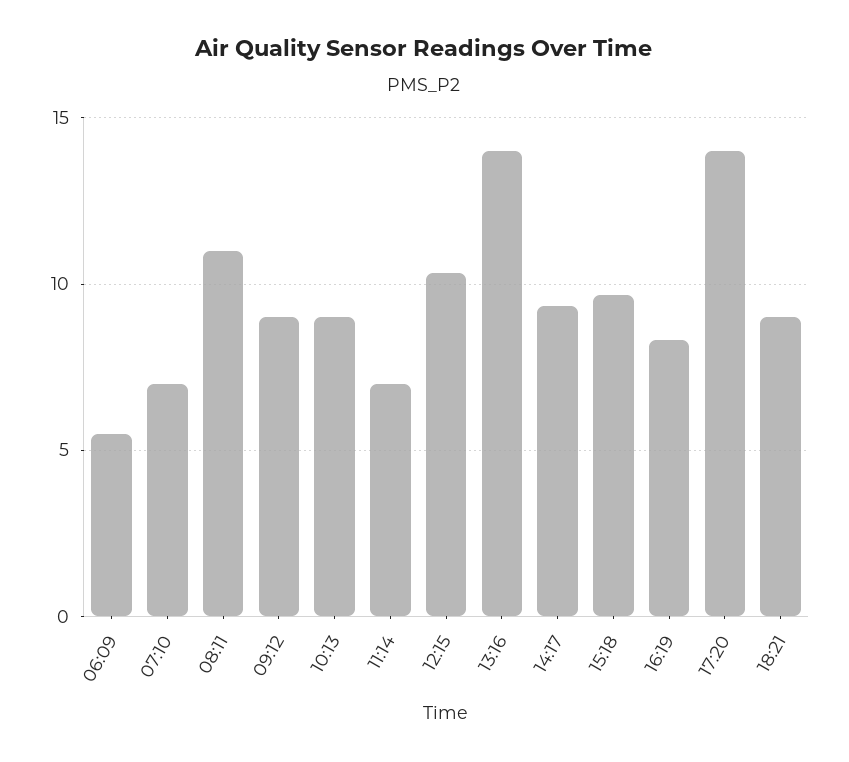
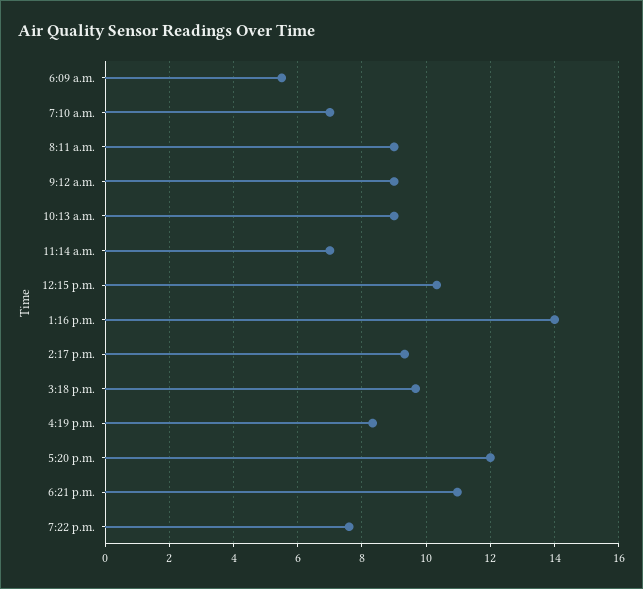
08:11: 11 -> 9
17:20: 14 -> 12
18:21: 9 -> 11
7:22 p.m.: none -> 7.6

